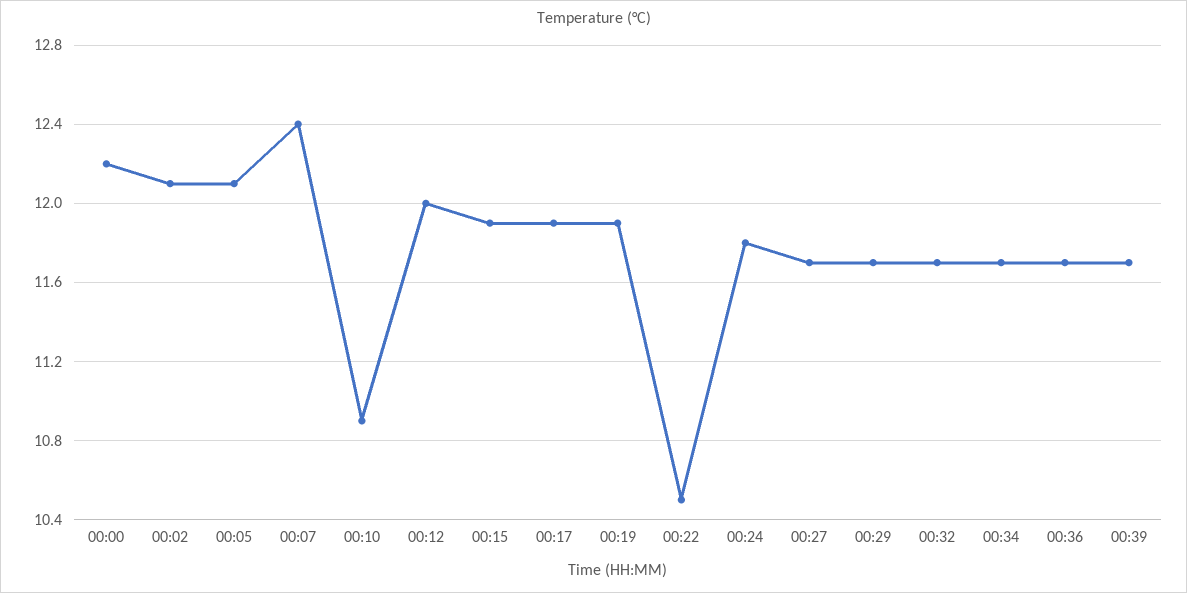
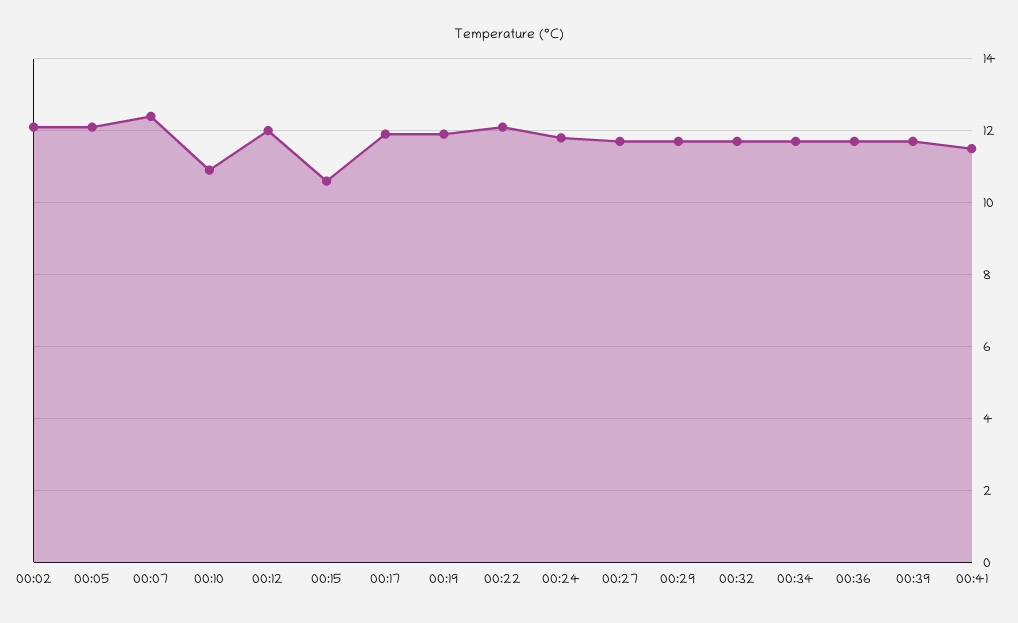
00:00: 12.2 -> none
00:15: 11.9 -> 10.5
00:22: 10.5 -> 12
00:41: none -> 11.5

